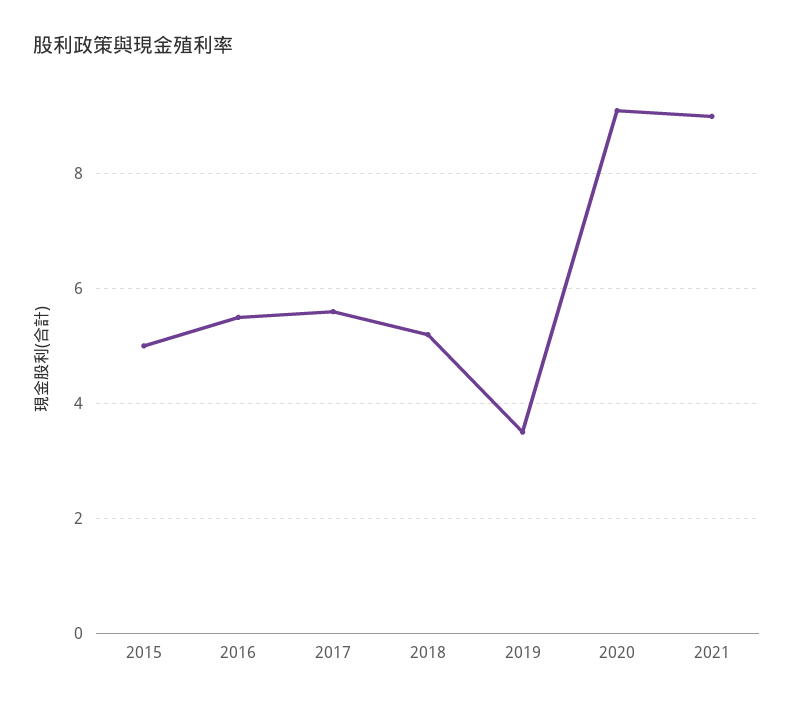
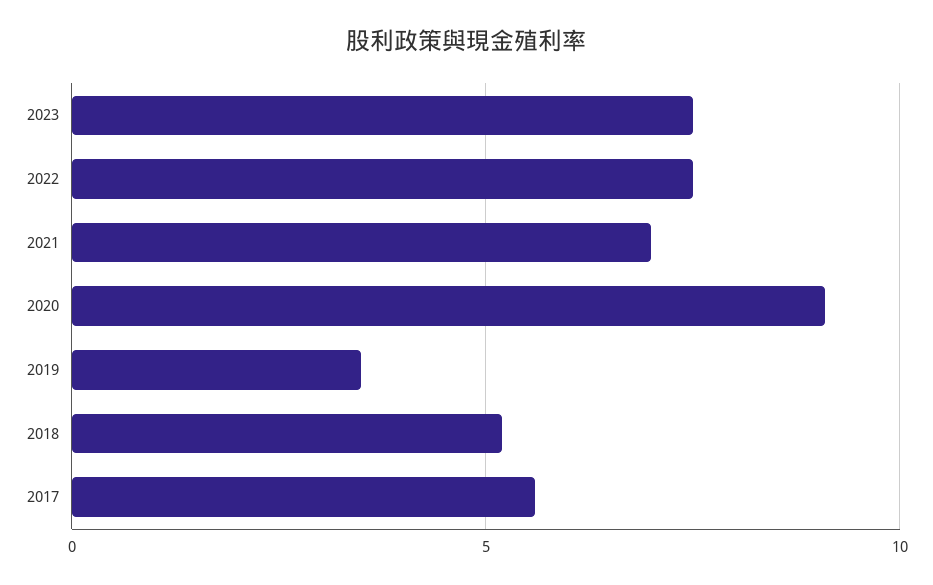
2015: 5 -> none
2016: 5.5 -> none
2021: 9 -> 7
2023: none -> 7.5
2022: none -> 7.5

